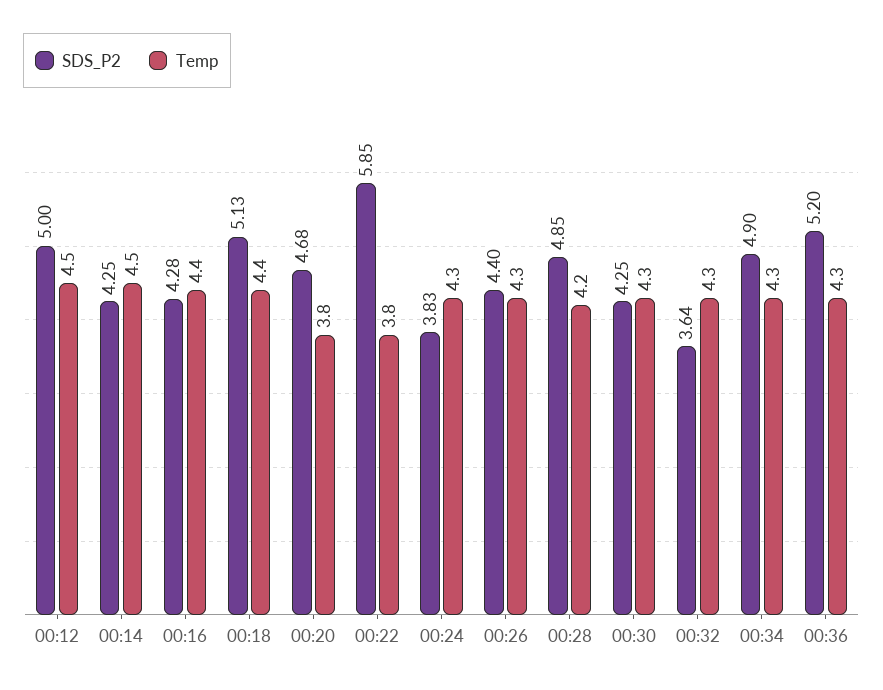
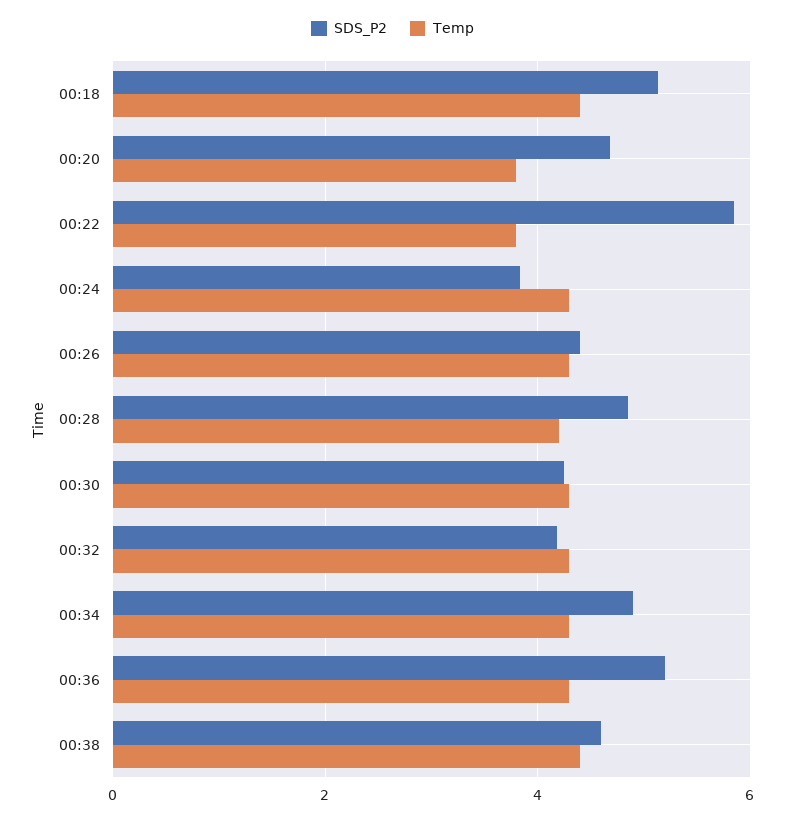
SDS_P2, 00:12: 5 -> none
Temp, 00:12: 4.5 -> none
SDS_P2, 00:14: 4.25 -> none
Temp, 00:14: 4.5 -> none
SDS_P2, 00:16: 4.28 -> none
Temp, 00:16: 4.4 -> none
SDS_P2, 00:32: 3.64 -> 4.2
SDS_P2, 00:38: none -> 4.6
Temp, 00:38: none -> 4.4

